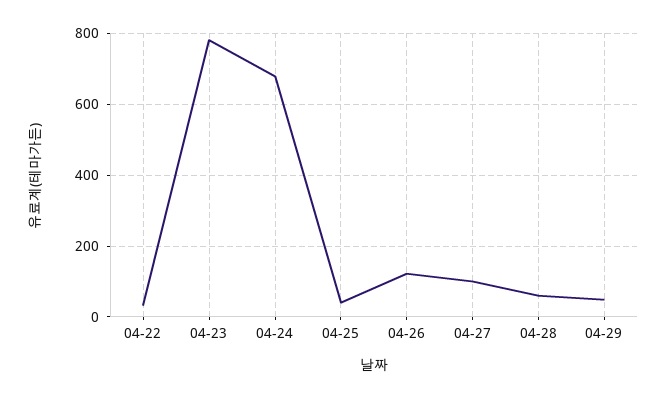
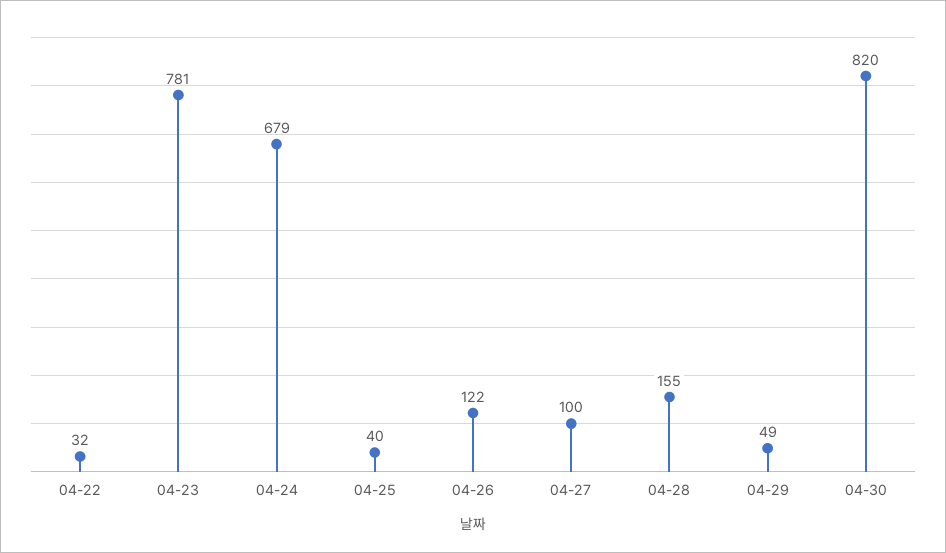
04-28: 60 -> 155
04-30: none -> 820

